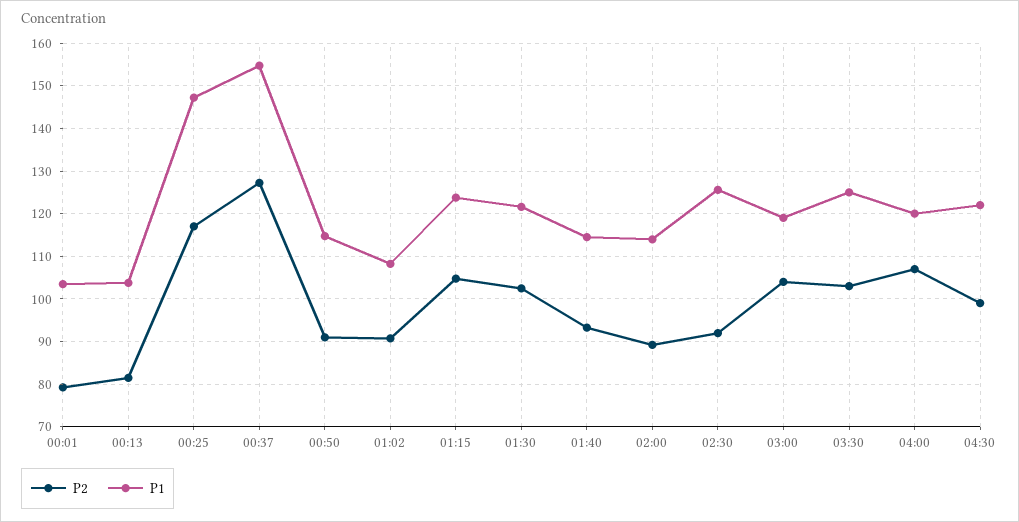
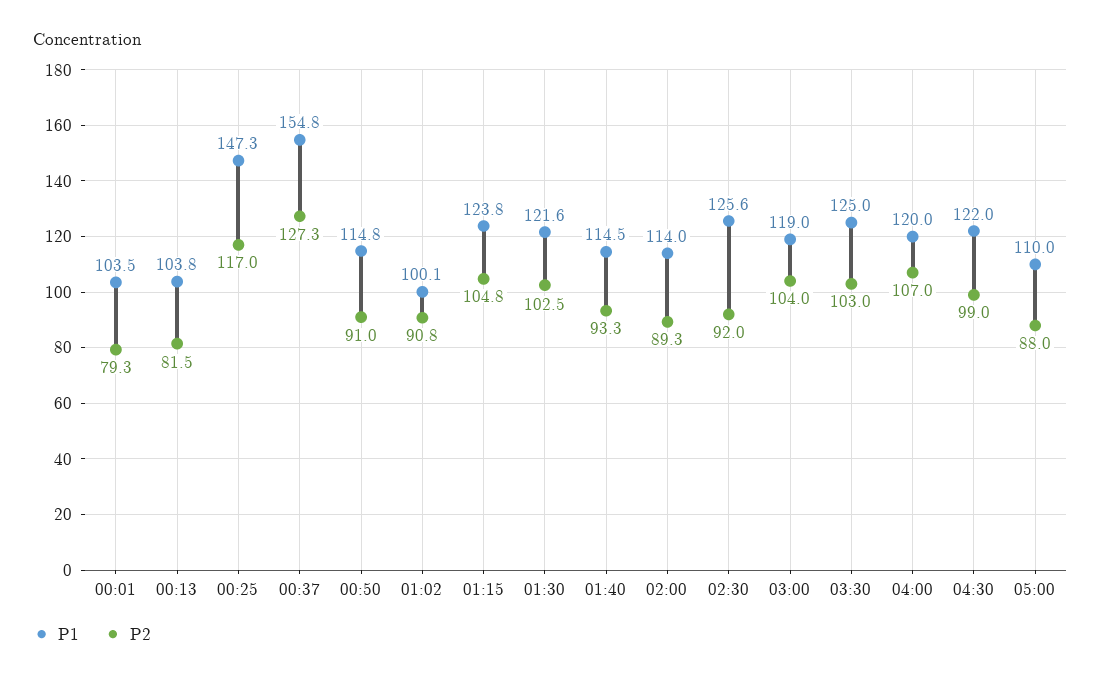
P1, 01:02: 108 -> 100.1
P1, 05:00: none -> 110
P2, 05:00: none -> 88

